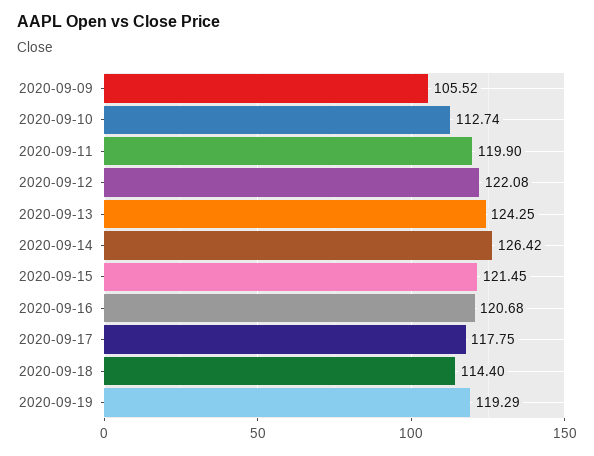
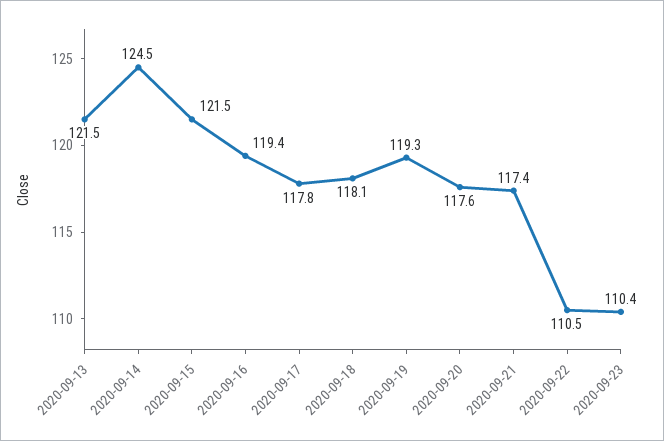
2020-09-09: 105.52 -> none
2020-09-10: 112.74 -> none
2020-09-11: 119.9 -> none
2020-09-12: 122.08 -> none
2020-09-13: 124.25 -> 121.5
2020-09-14: 126.42 -> 124.5
2020-09-16: 120.68 -> 119.4
2020-09-18: 114.4 -> 118.1
2020-09-20: none -> 117.6
2020-09-21: none -> 117.4
2020-09-22: none -> 110.5
2020-09-23: none -> 110.4

